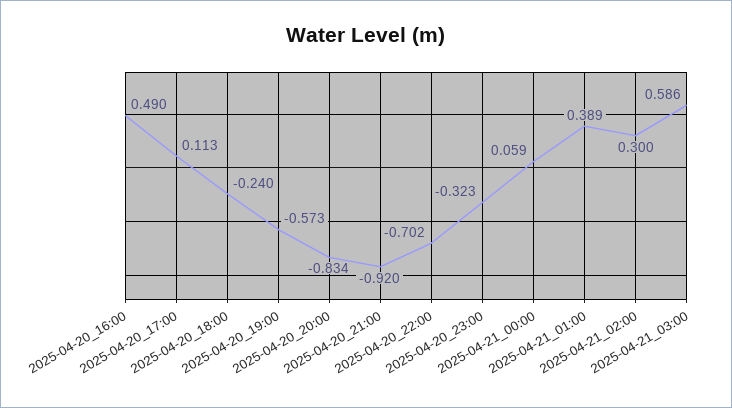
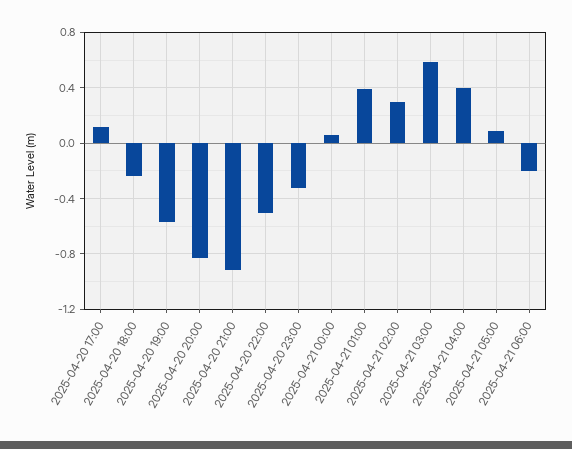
2025-04-20_16:00: 0.49 -> none
2025-04-20_22:00: -0.702 -> -0.5
2025-04-21 04:00: none -> 0.4
2025-04-21 05:00: none -> 0.1
2025-04-21 06:00: none -> -0.2

